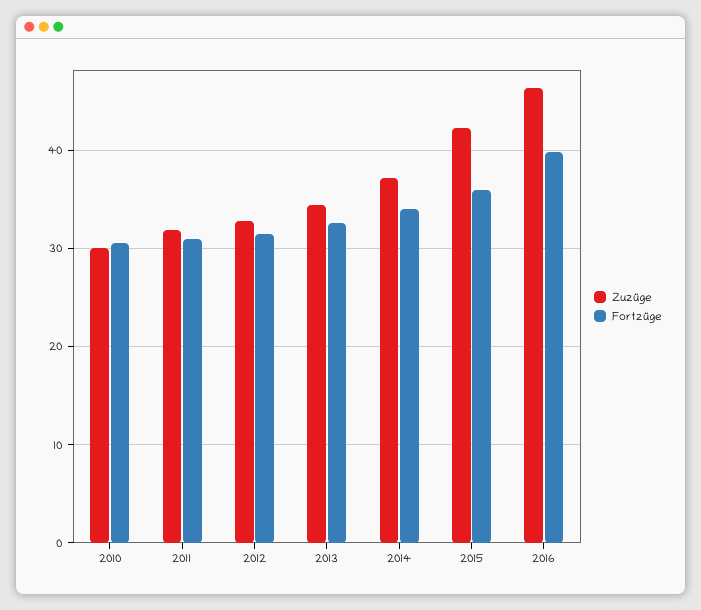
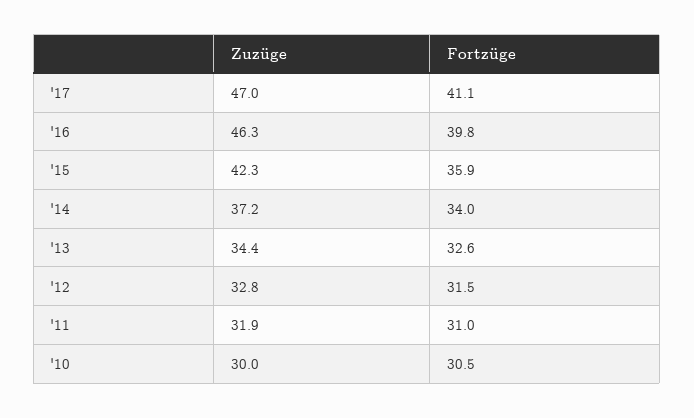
Zuzüge, '17: none -> 47
Fortzüge, '17: none -> 41.1

